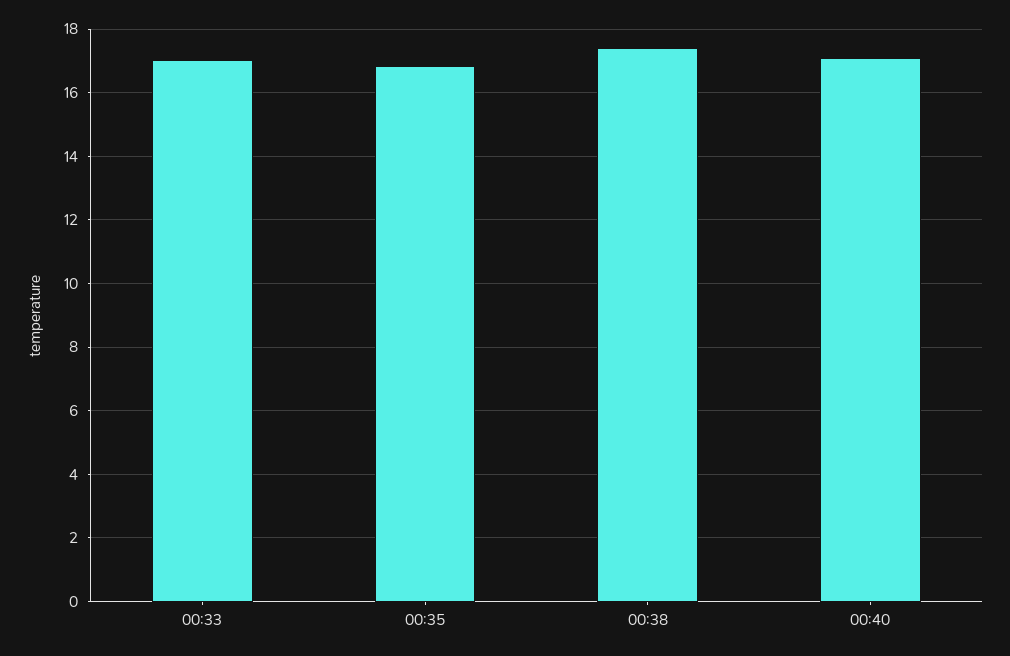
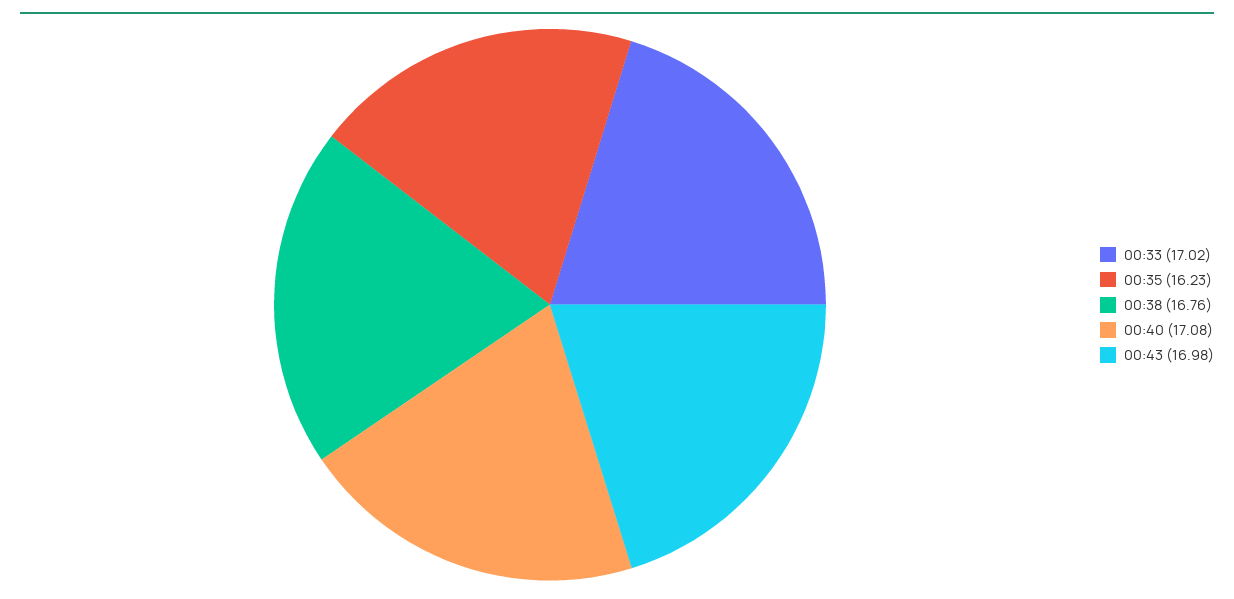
00:35: 16.8 -> 16.23
00:38: 17.4 -> 16.76
00:43: none -> 16.98

